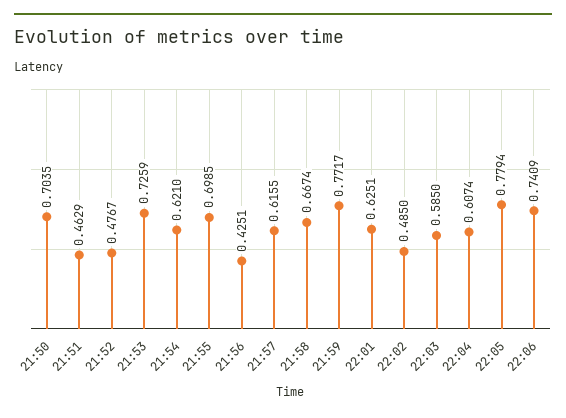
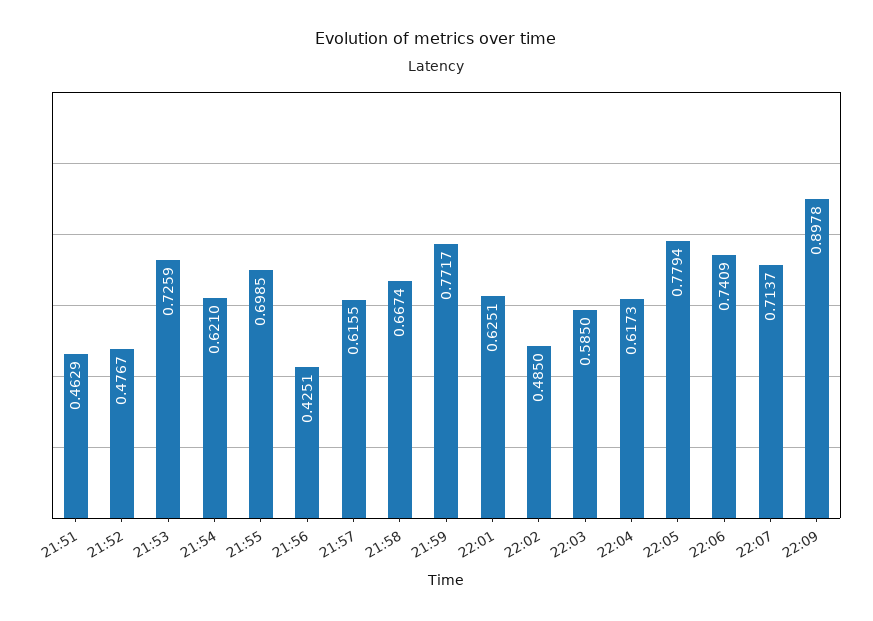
21:50: 0.7035 -> none
22:04: 0.6074 -> 0.6173
22:07: none -> 0.7137
22:09: none -> 0.8978

